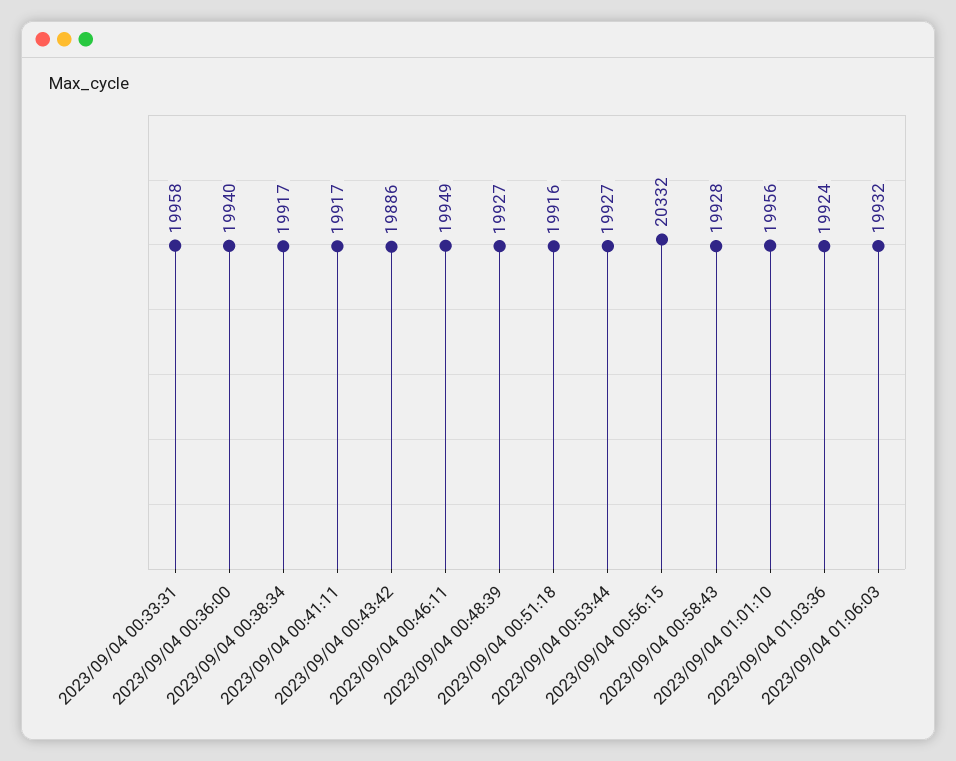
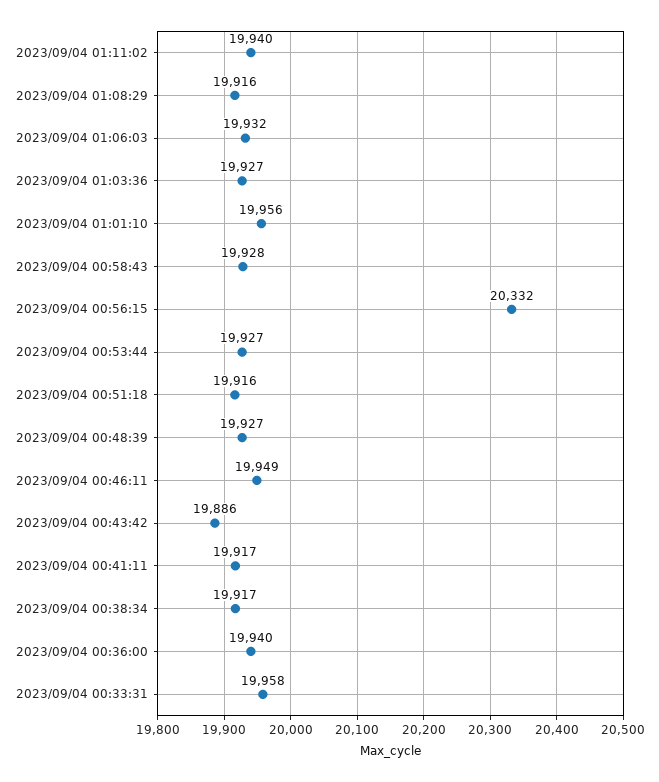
2023/09/04 01:03:36: 19924 -> 19927
2023/09/04 01:11:02: none -> 19940
2023/09/04 01:08:29: none -> 19916

